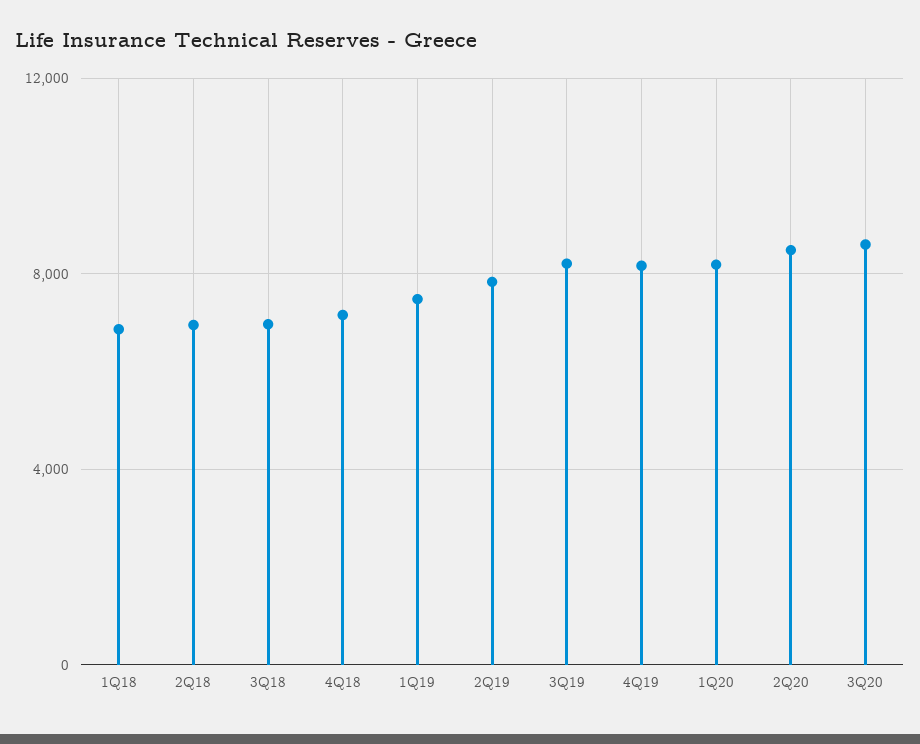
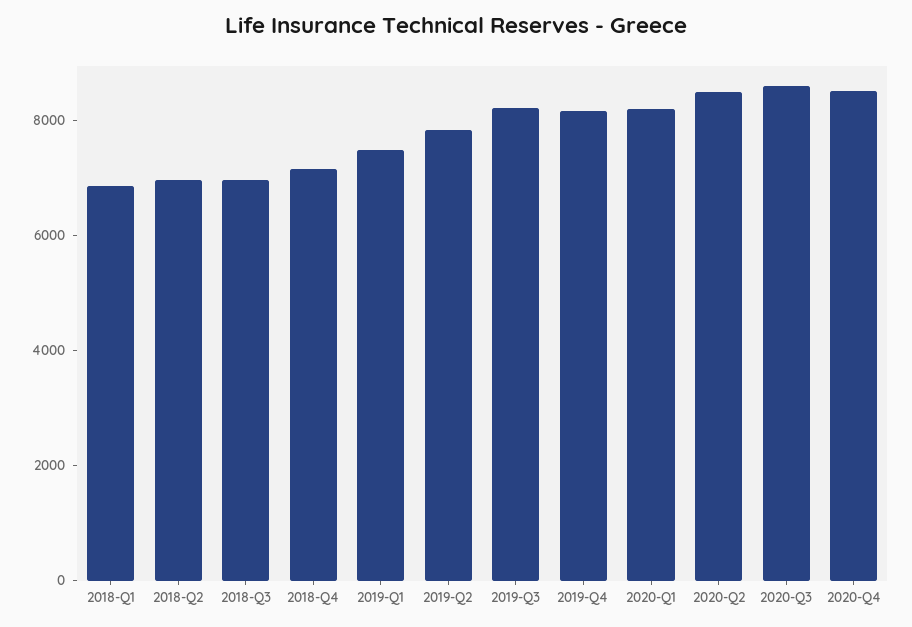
2020-Q4: none -> 8500

